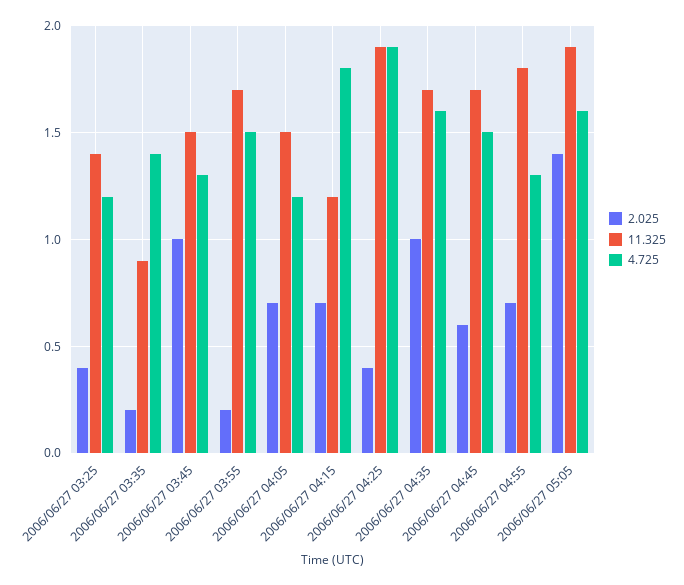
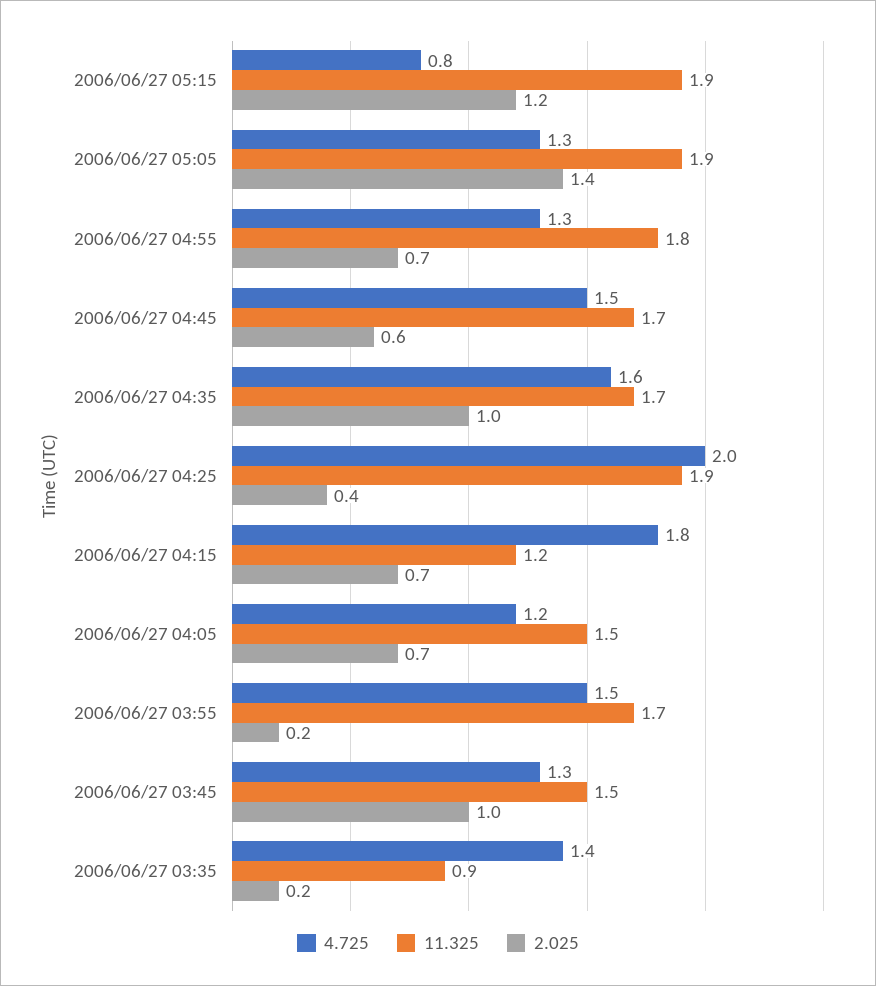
2.025, 2006/06/27 03:25: 0.4 -> none
11.325, 2006/06/27 03:25: 1.4 -> none
4.725, 2006/06/27 03:25: 1.2 -> none
4.725, 2006/06/27 04:25: 1.9 -> 2
4.725, 2006/06/27 05:05: 1.6 -> 1.3
4.725, 2006/06/27 05:15: none -> 0.8
11.325, 2006/06/27 05:15: none -> 1.9
2.025, 2006/06/27 05:15: none -> 1.2

